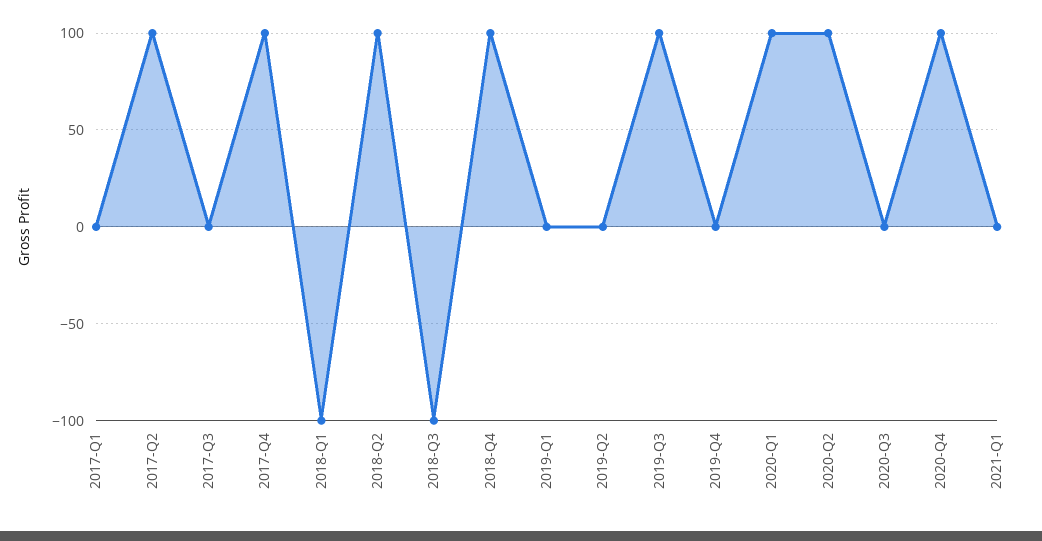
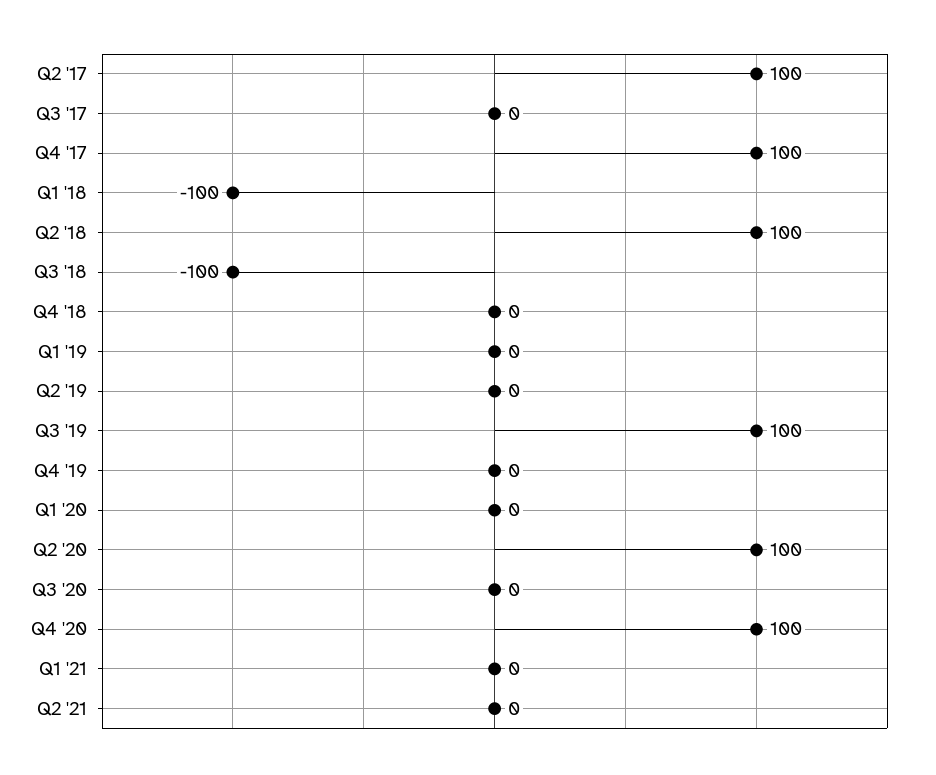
2017-Q1: 0 -> none
2018-Q4: 100 -> 0
2020-Q1: 100 -> 0
Q2 '21: none -> 0

